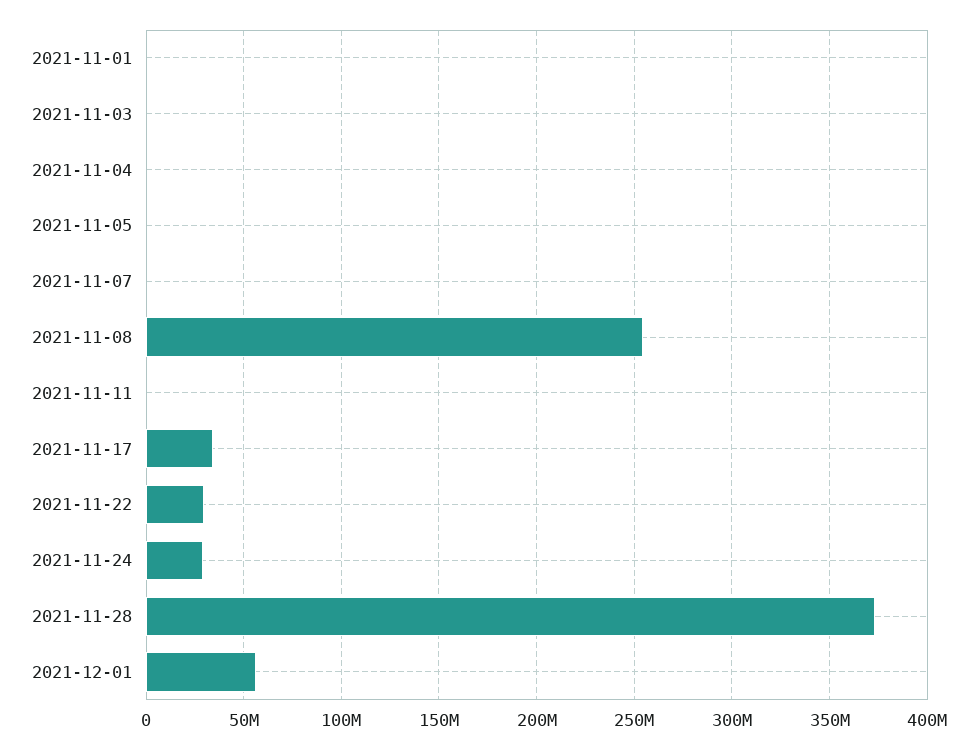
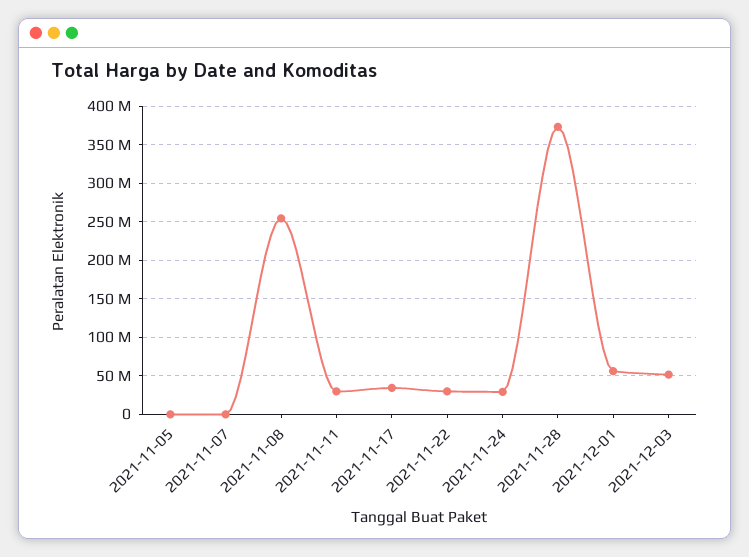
2021-11-01: 0 -> none
2021-11-03: 0 -> none
2021-11-04: 0 -> none
2021-11-11: 0 -> 30000000
2021-12-03: none -> 50000000

